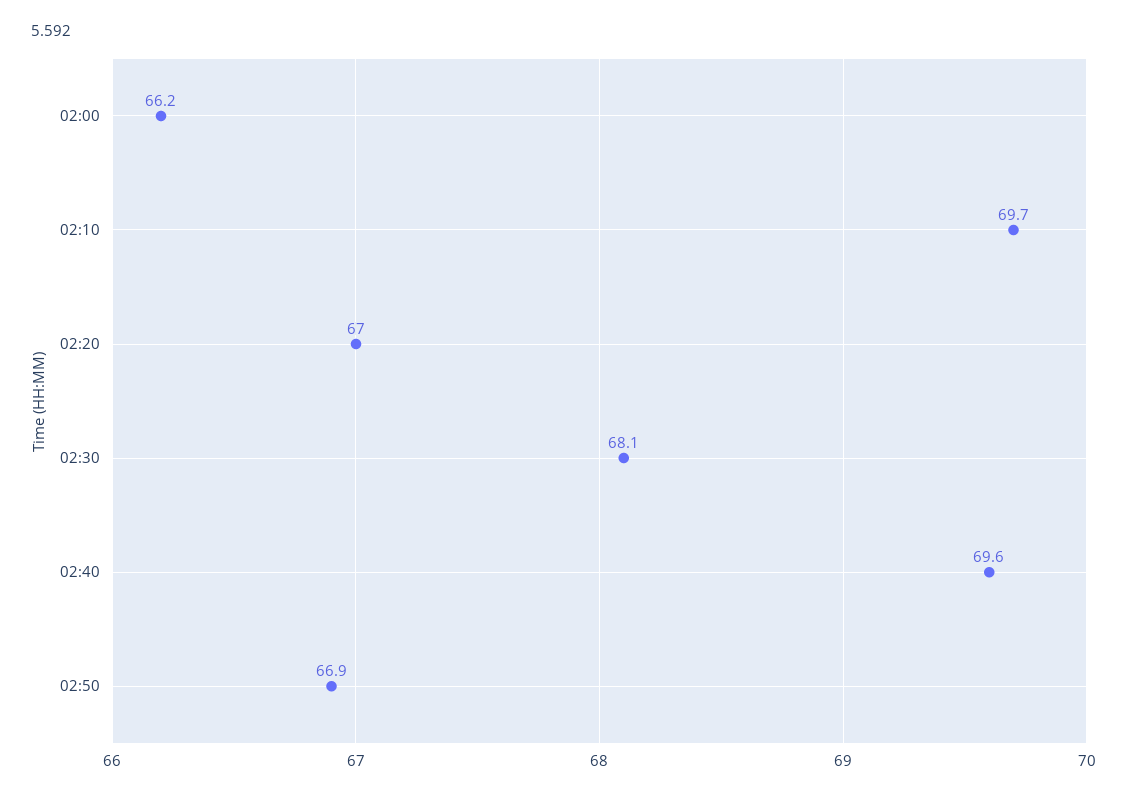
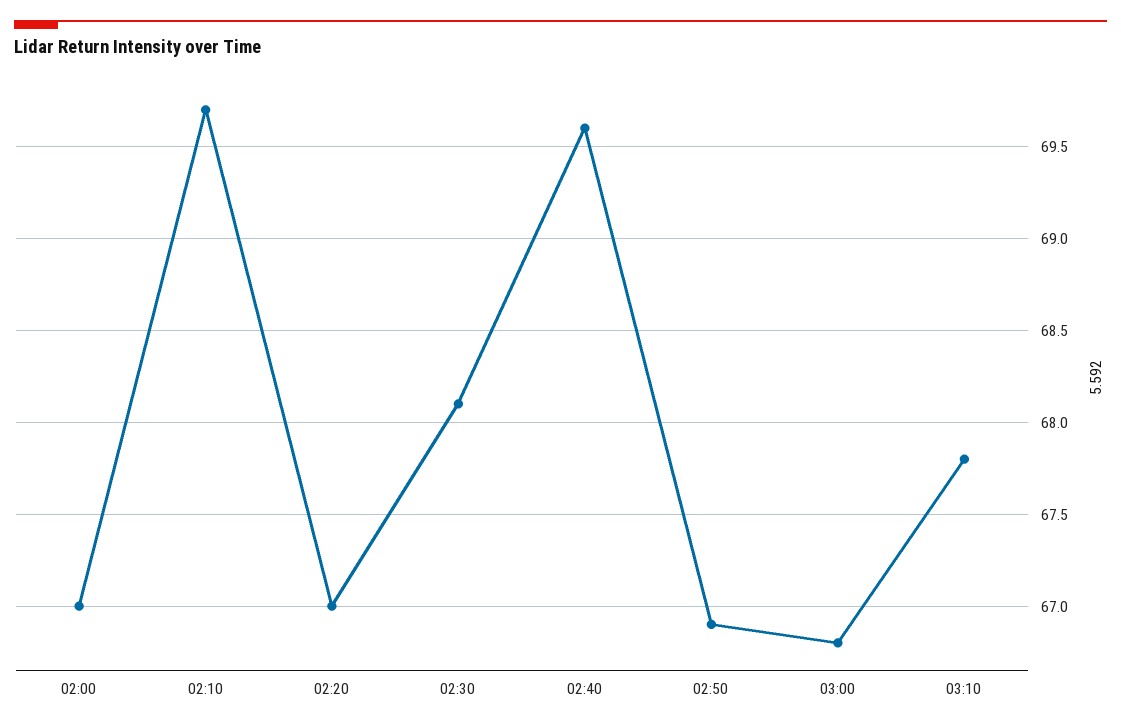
02:00: 66.2 -> 67
03:00: none -> 66.8
03:10: none -> 67.8

